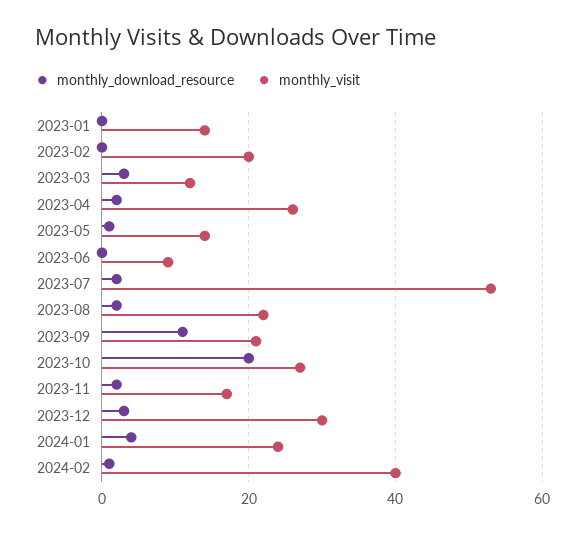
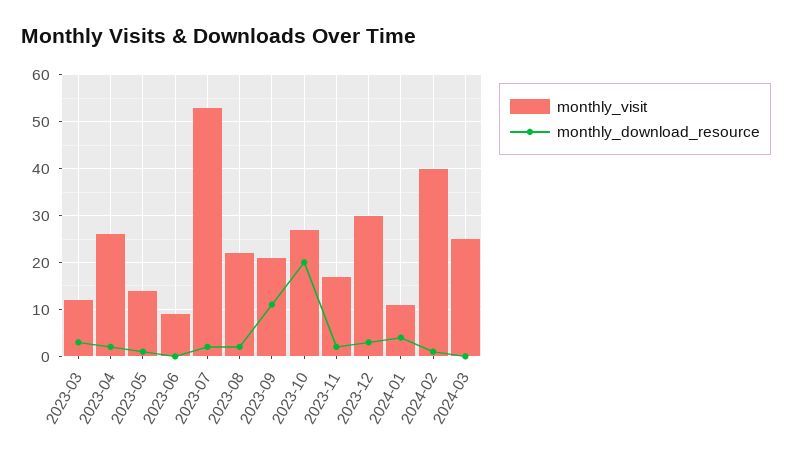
monthly_download_resource, 2023-01: 0 -> none
monthly_visit, 2023-01: 15 -> none
monthly_download_resource, 2023-02: 0 -> none
monthly_visit, 2023-02: 20 -> none
monthly_visit, 2024-01: 25 -> 10
monthly_visit, 2024-03: none -> 25
monthly_download_resource, 2024-03: none -> 0

